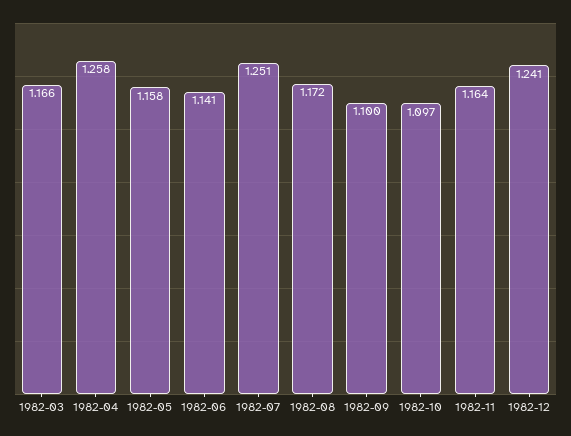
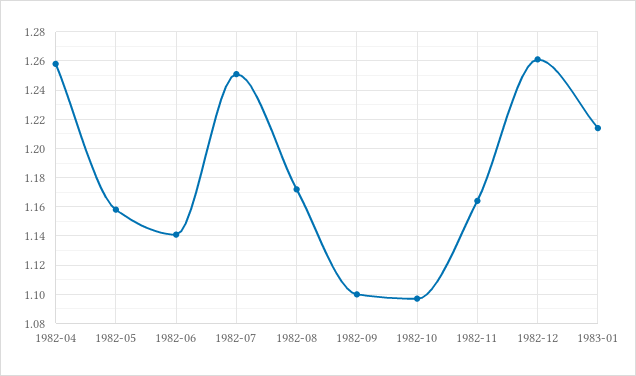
1982-03: 1.166 -> none
1982-12: 1.241 -> 1.26
1983-01: none -> 1.215

